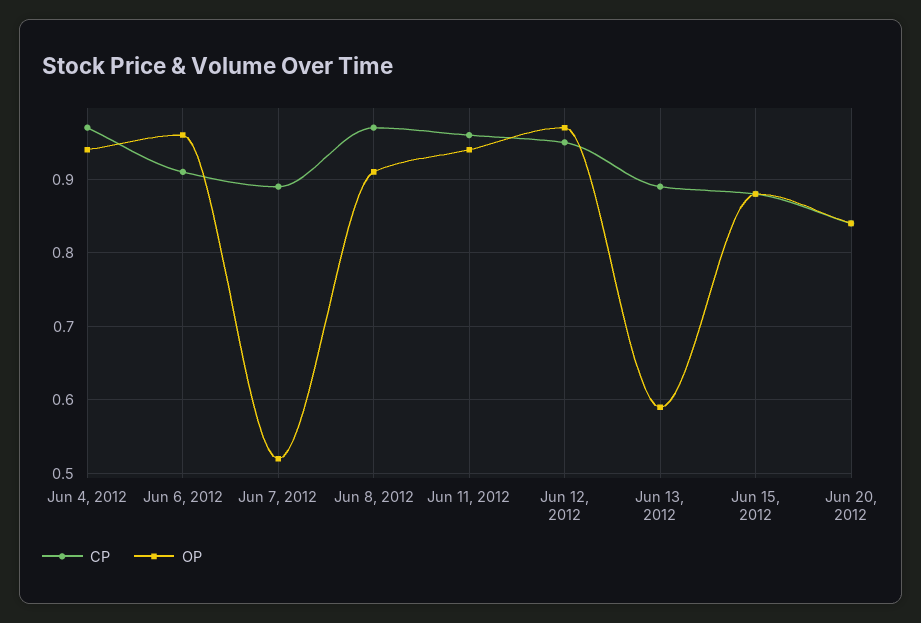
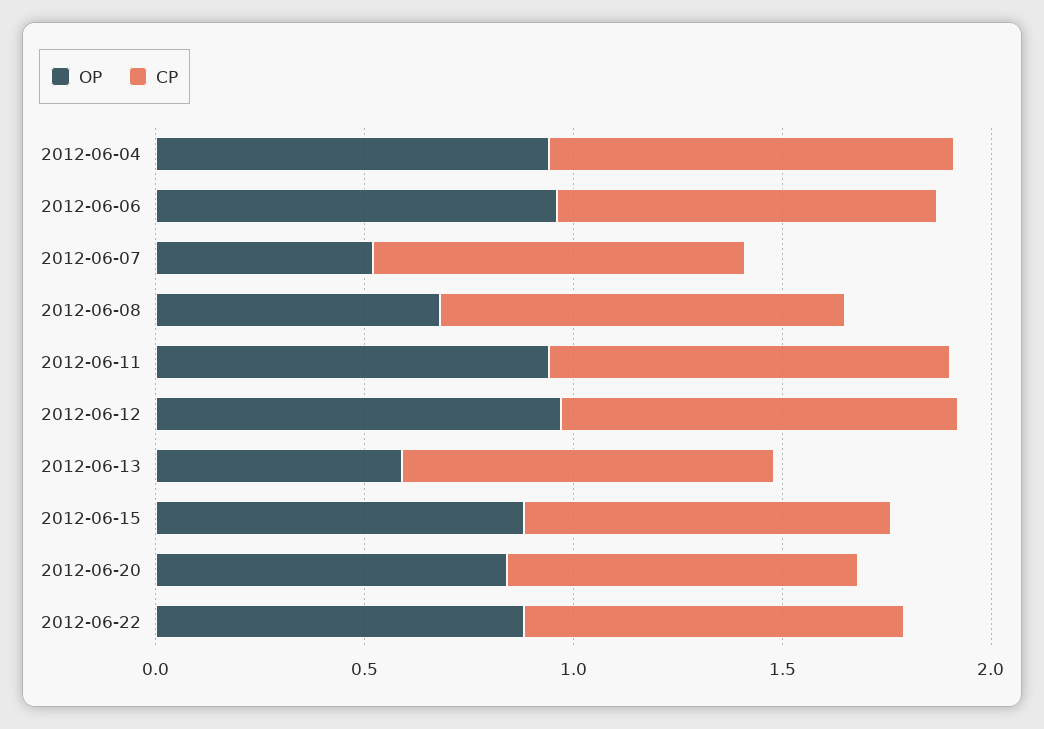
OP, Jun 8, 2012: 0.91 -> 0.7
OP, 2012-06-22: none -> 0.9
CP, 2012-06-22: none -> 0.9

